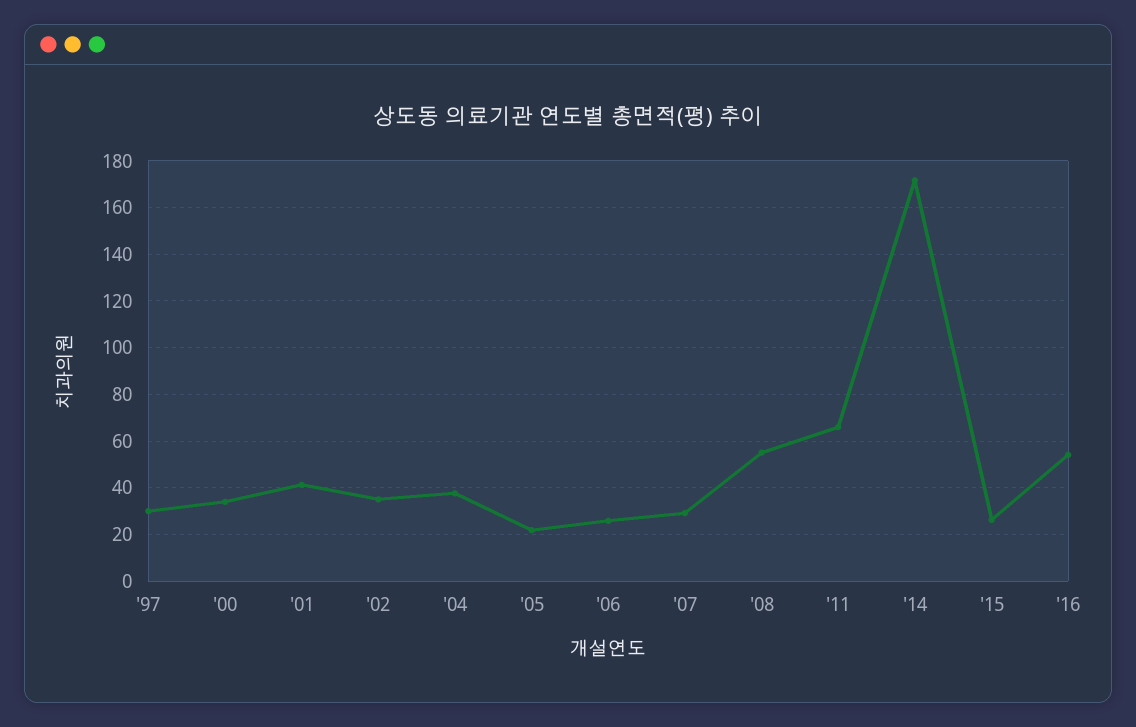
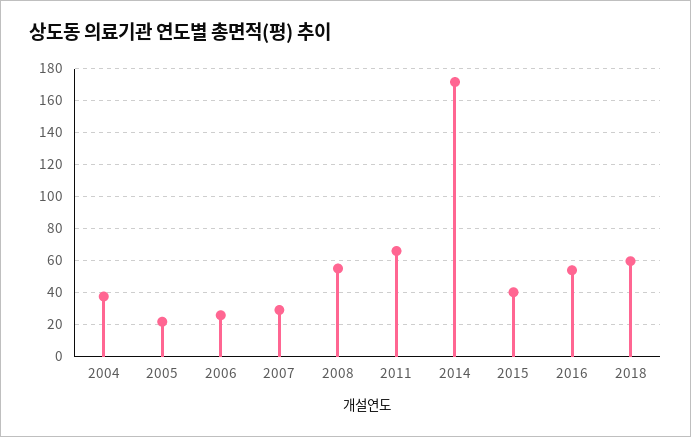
'97: 30 -> none
'00: 35 -> none
'01: 40 -> none
'02: 35 -> none
'15: 25 -> 40
2018: none -> 60

